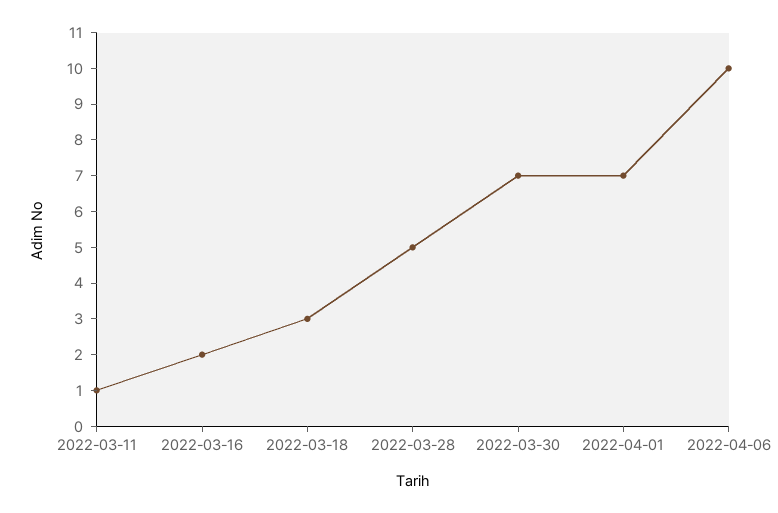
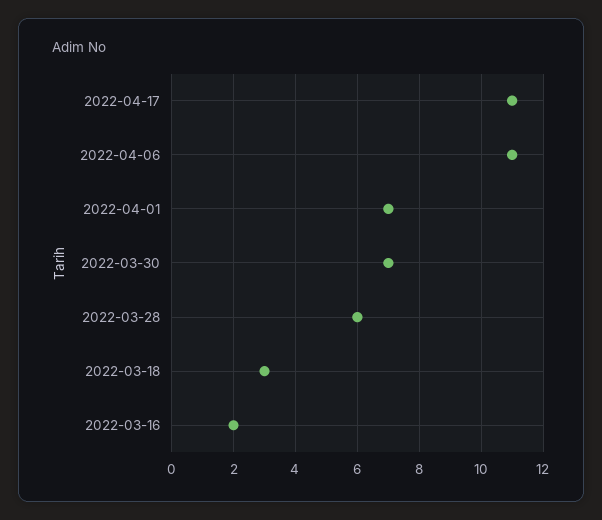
2022-03-11: 1 -> none
2022-03-28: 5 -> 6
2022-04-06: 10 -> 11
2022-04-17: none -> 11

